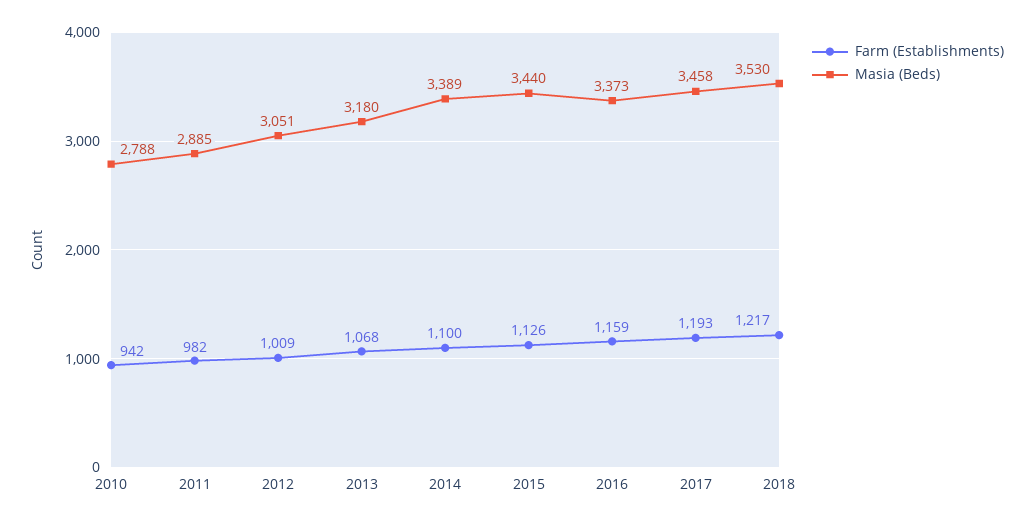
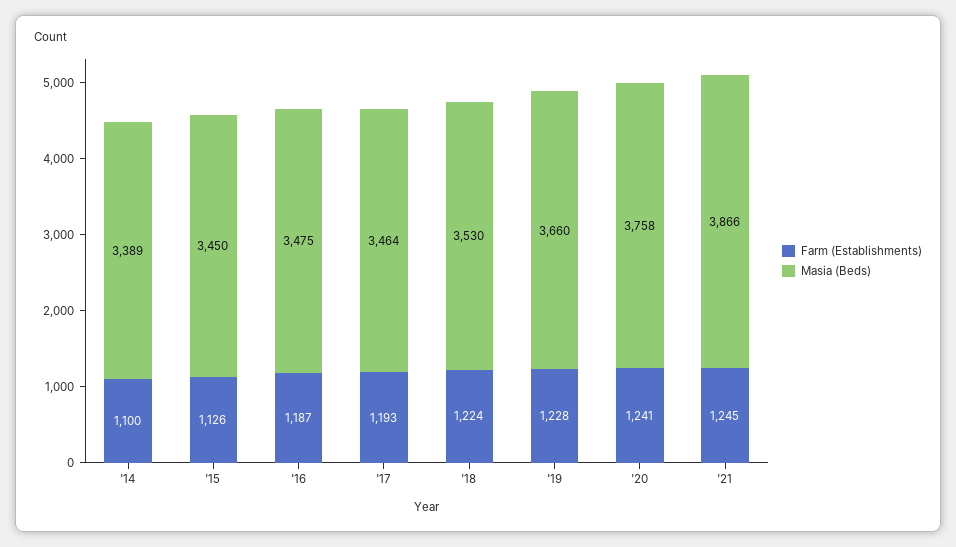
Farm (Establishments), 2010: 942 -> none
Masia (Beds), 2010: 2788 -> none
Farm (Establishments), 2011: 982 -> none
Masia (Beds), 2011: 2885 -> none
Farm (Establishments), 2012: 1009 -> none
Masia (Beds), 2012: 3051 -> none
Farm (Establishments), 2013: 1068 -> none
Masia (Beds), 2013: 3180 -> none
Masia (Beds), 2015: 3440 -> 3450
Farm (Establishments), 2016: 1159 -> 1187
Masia (Beds), 2016: 3373 -> 3475
Masia (Beds), 2017: 3458 -> 3464
Farm (Establishments), 2018: 1217 -> 1224
Farm (Establishments), '19: none -> 1228
Masia (Beds), '19: none -> 3660
Farm (Establishments), '20: none -> 1241
Masia (Beds), '20: none -> 3758
Farm (Establishments), '21: none -> 1245
Masia (Beds), '21: none -> 3866

